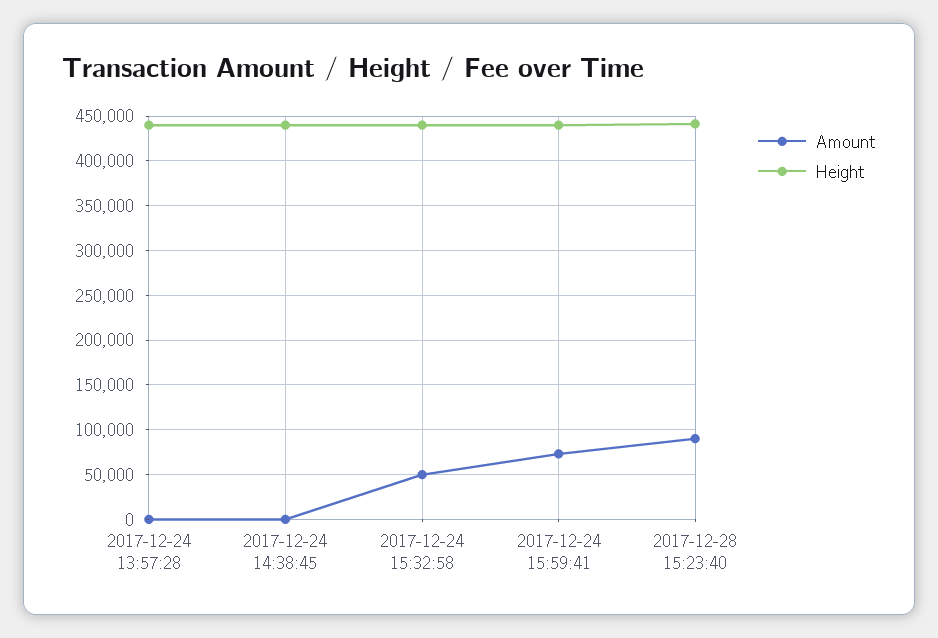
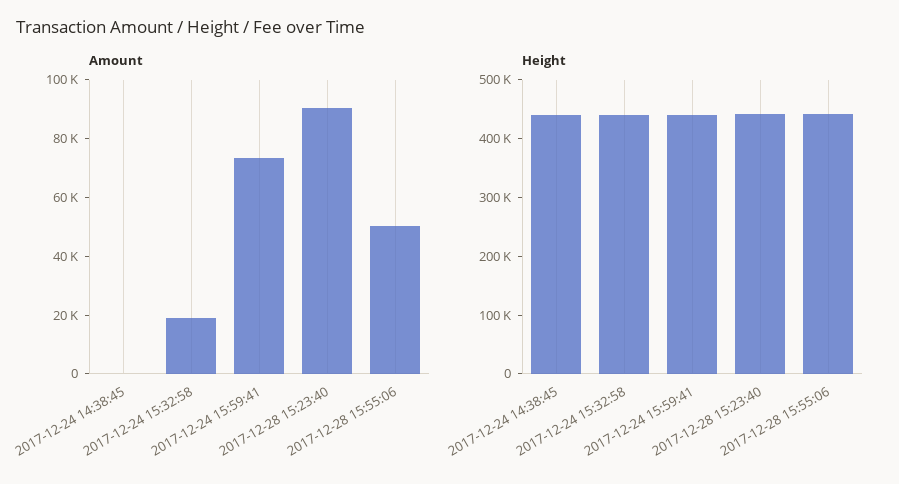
Amount, 2017-12-24 13:57:28: 0 -> none
Height, 2017-12-24 13:57:28: 440000 -> none
Amount, 2017-12-24 15:32:58: 50000 -> 20000
Amount, 2017-12-28 15:55:06: none -> 50000
Height, 2017-12-28 15:55:06: none -> 440000

